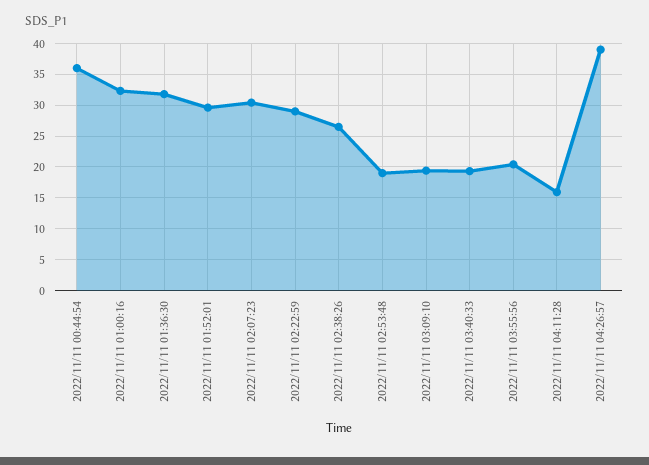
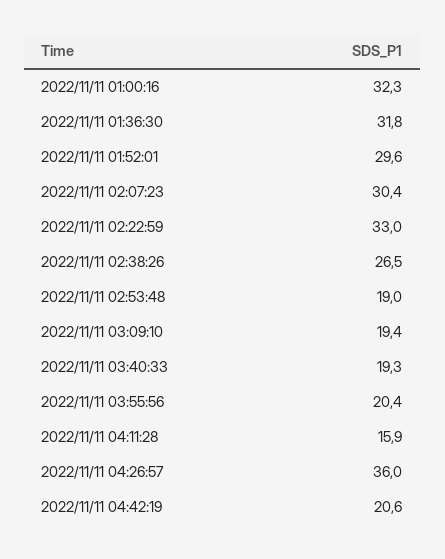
2022/11/11 00:44:54: 36 -> none
2022/11/11 02:22:59: 29 -> 33
2022/11/11 04:26:57: 39 -> 36
2022/11/11 04:42:19: none -> 20.6

